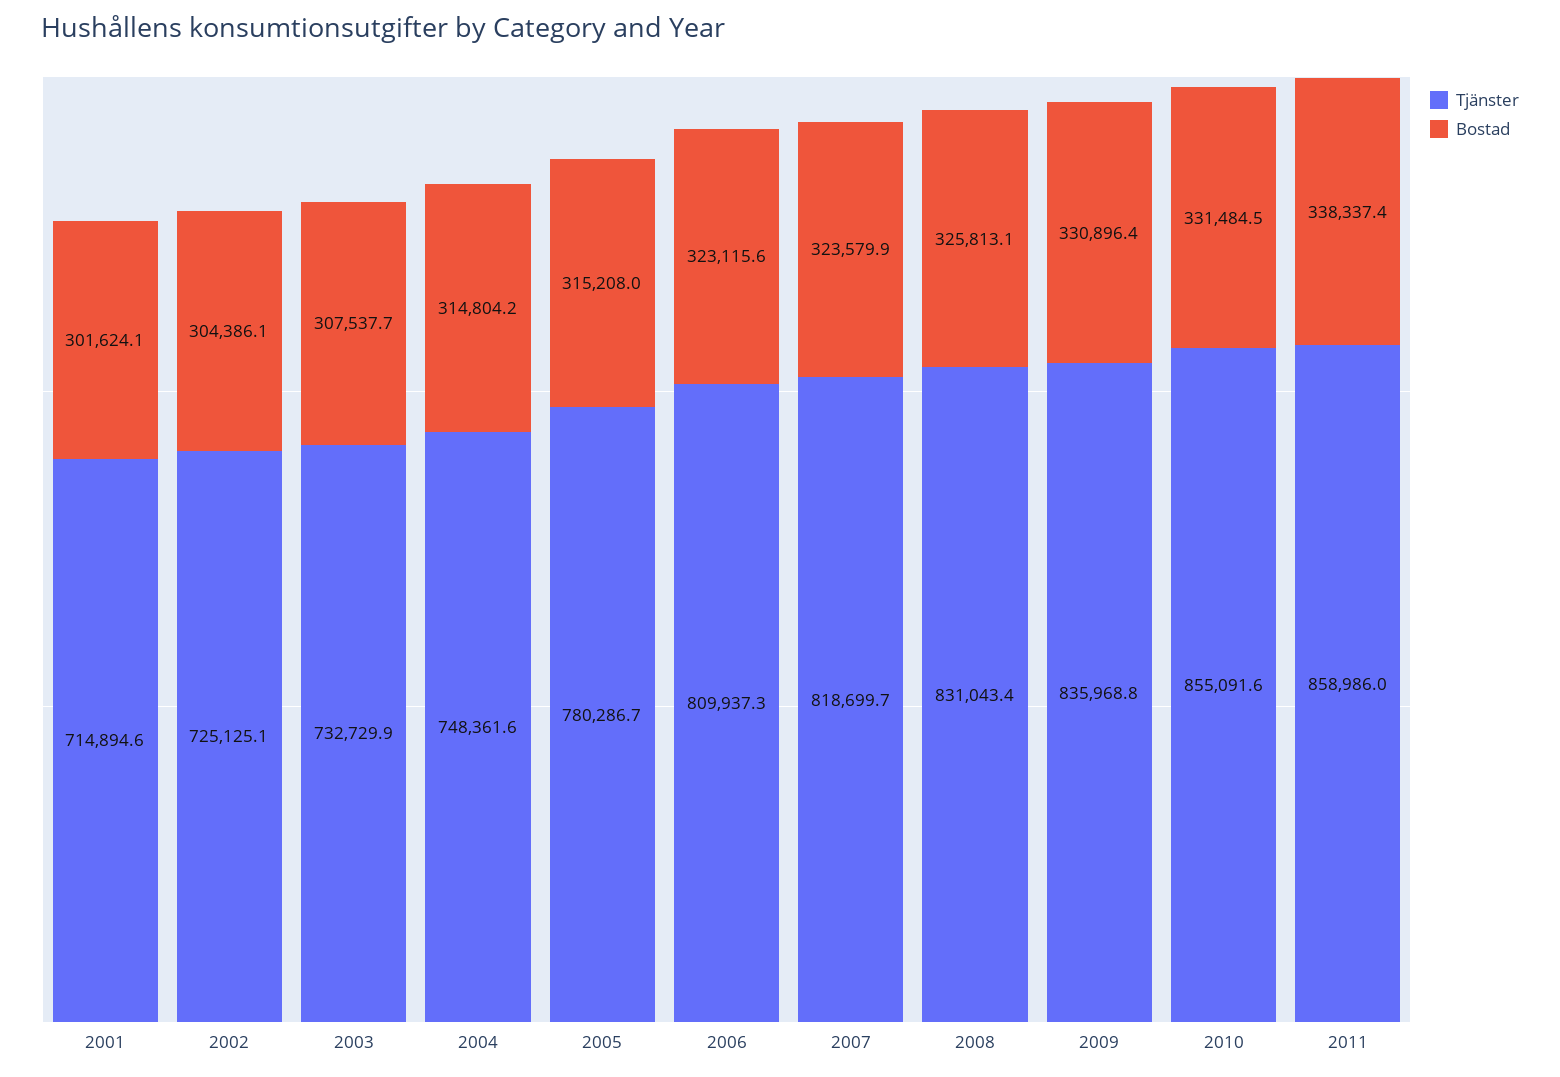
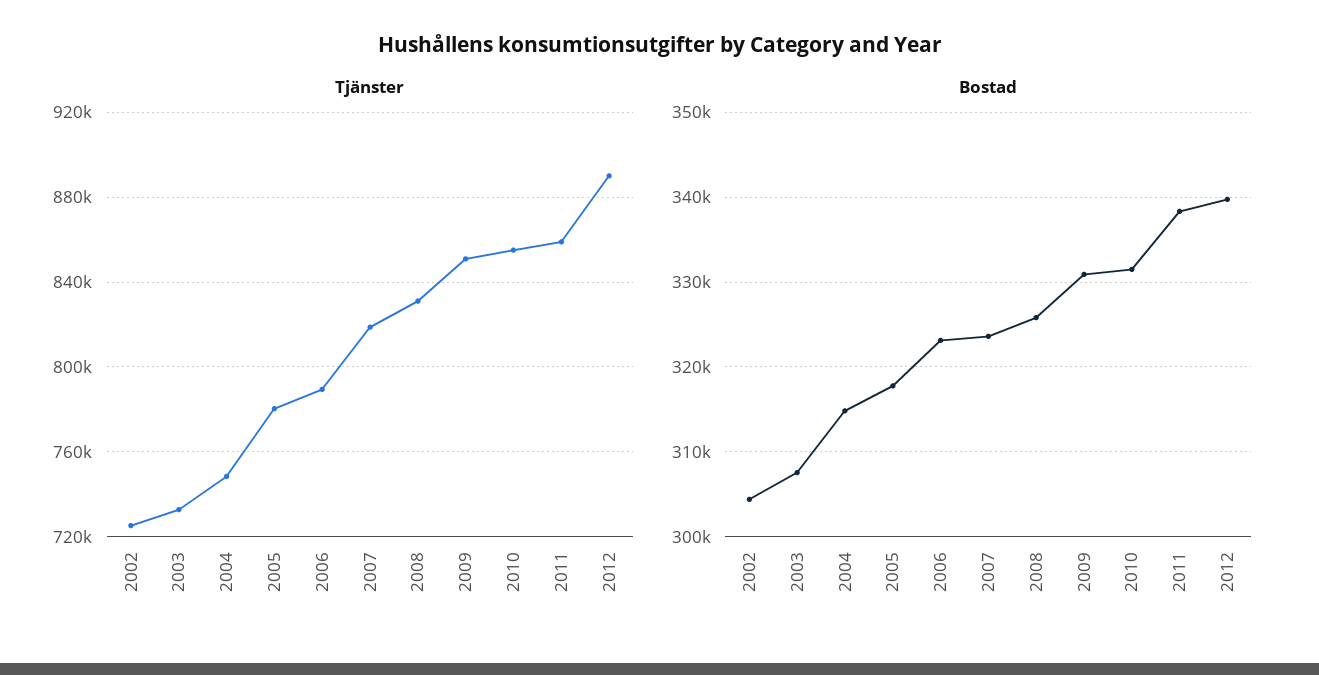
Tjänster, 2001: 714894.6 -> none
Bostad, 2001: 301624.1 -> none
Bostad, 2005: 315208 -> 318000
Tjänster, 2006: 809937.3 -> 790000
Tjänster, 2009: 835968.8 -> 850000
Tjänster, 2012: none -> 890000
Bostad, 2012: none -> 340000

